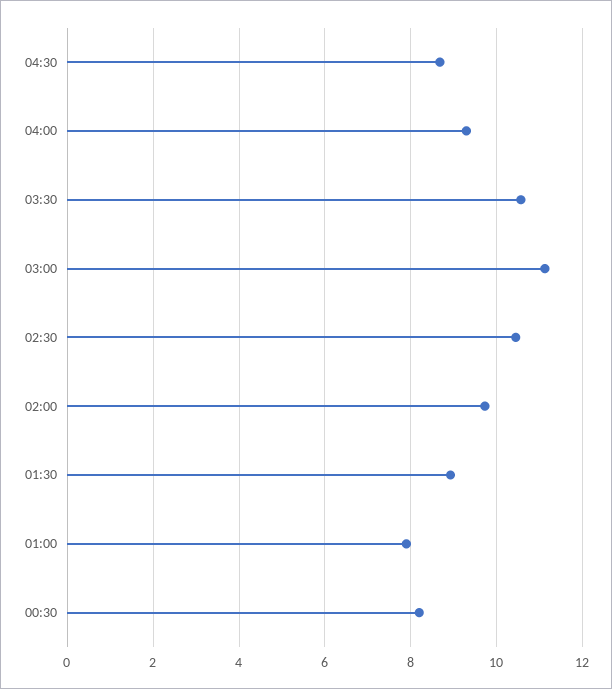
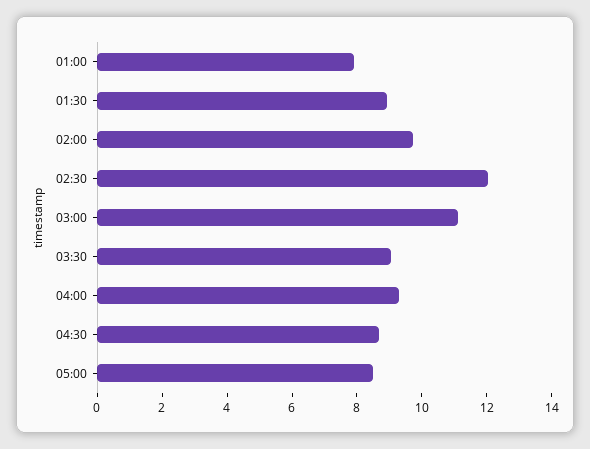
03:30: 10.6 -> 9
02:30: 10.4 -> 12
00:30: 8.2 -> none
05:00: none -> 8.5

